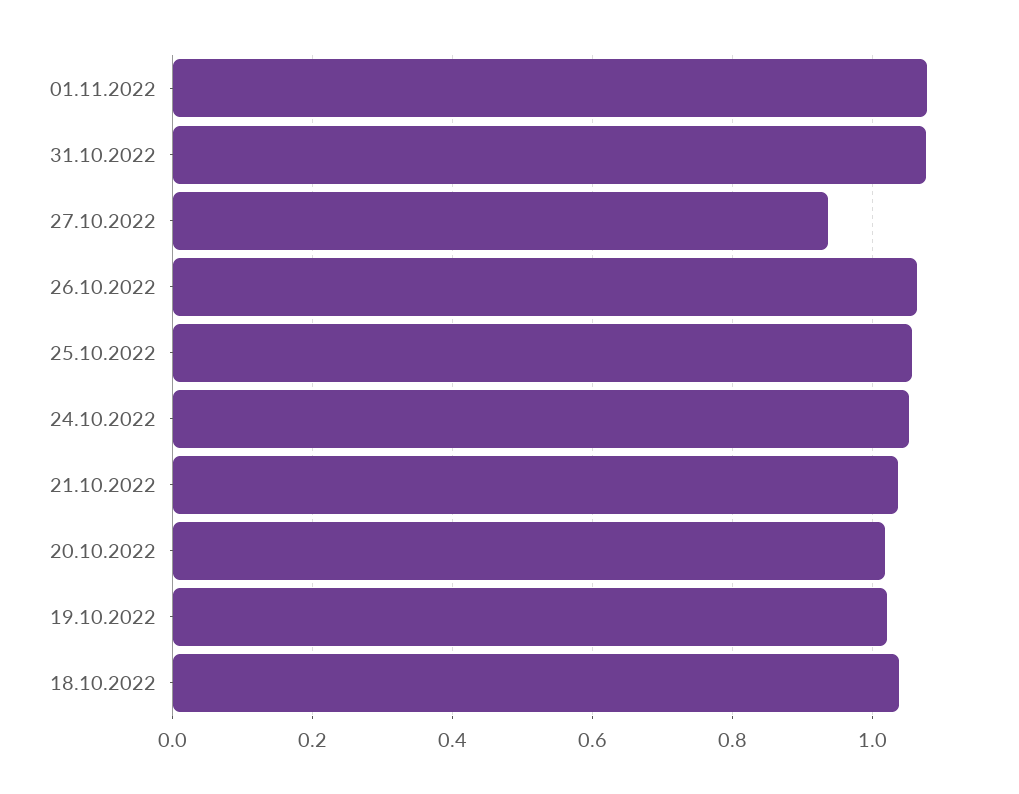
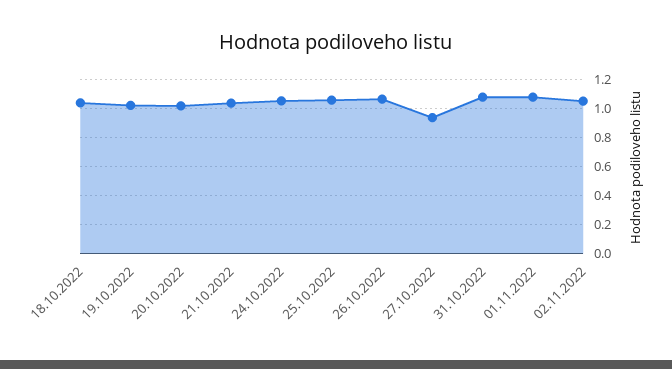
02.11.2022: none -> 1.05

